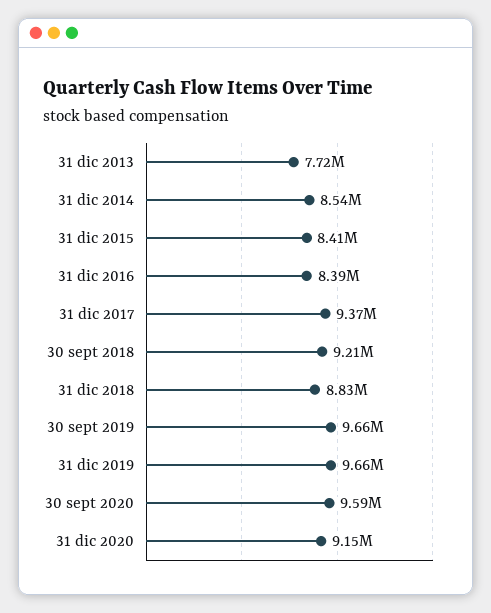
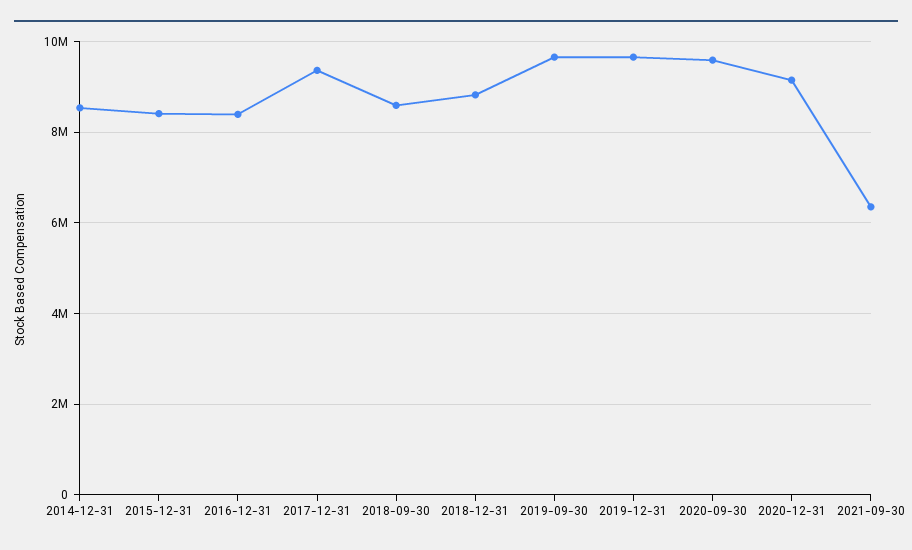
31 dic 2013: 7720000 -> none
30 sept 2018: 9210000 -> 8600000
2021-09-30: none -> 6400000

